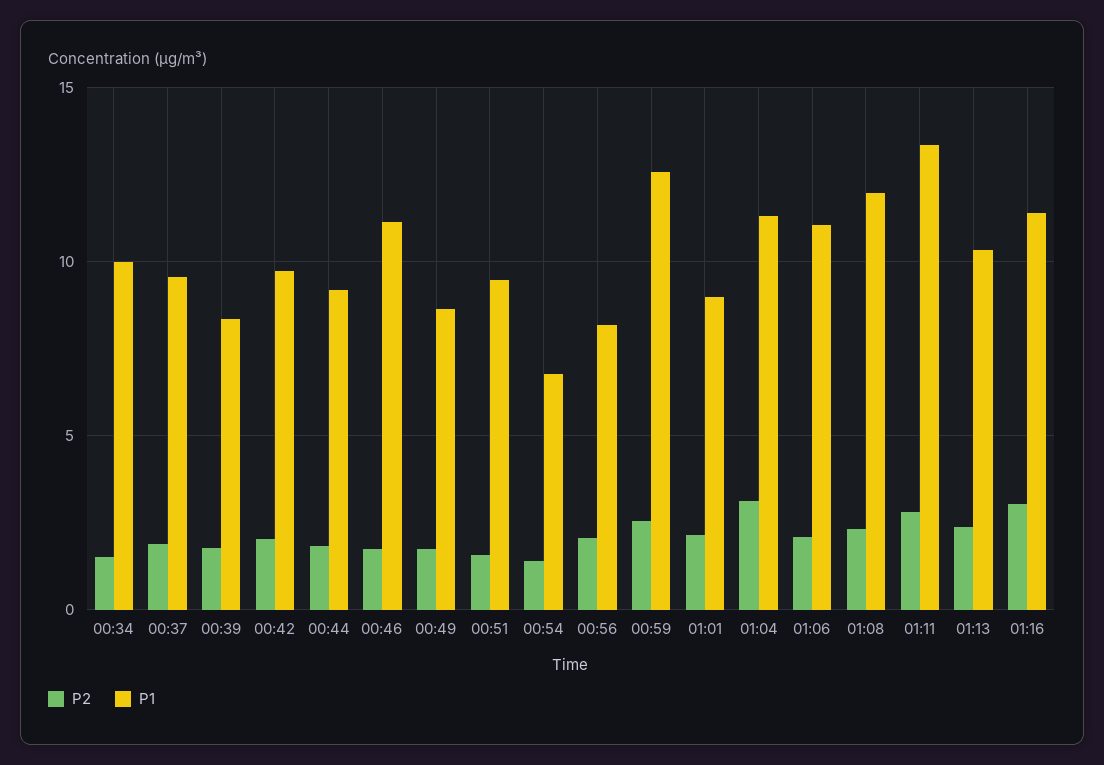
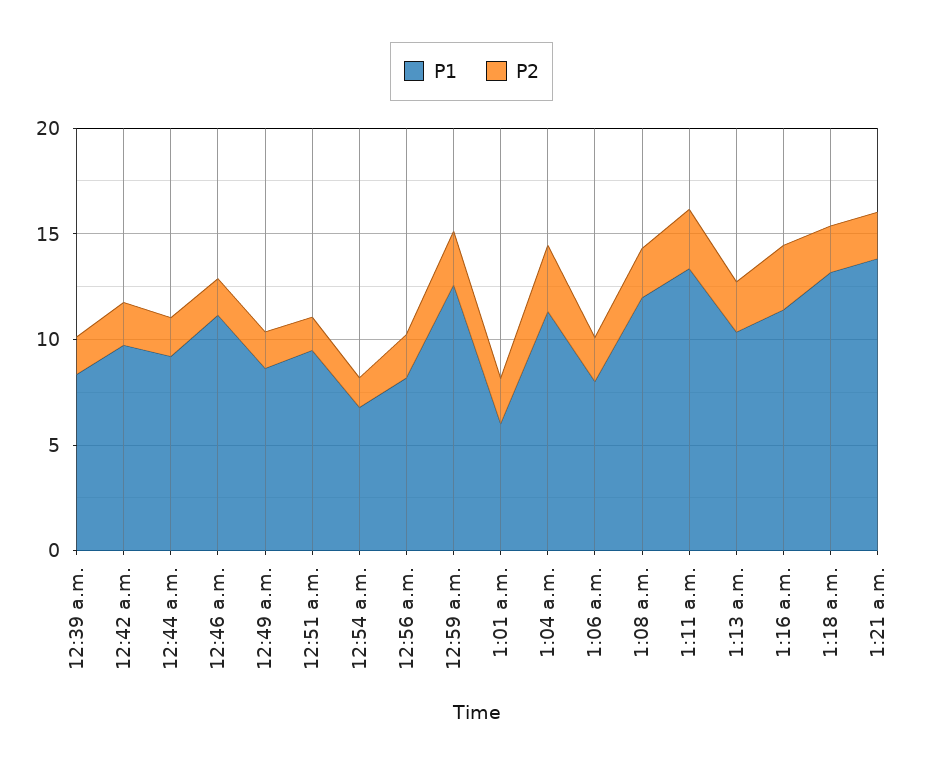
P2, 00:34: 1.5 -> none
P1, 00:34: 10 -> none
P2, 00:37: 2 -> none
P1, 00:37: 9.5 -> none
P1, 01:01: 9 -> 6
P1, 01:06: 11 -> 8
P1, 1:18 a.m.: none -> 13
P2, 1:18 a.m.: none -> 2
P1, 1:21 a.m.: none -> 14
P2, 1:21 a.m.: none -> 2

